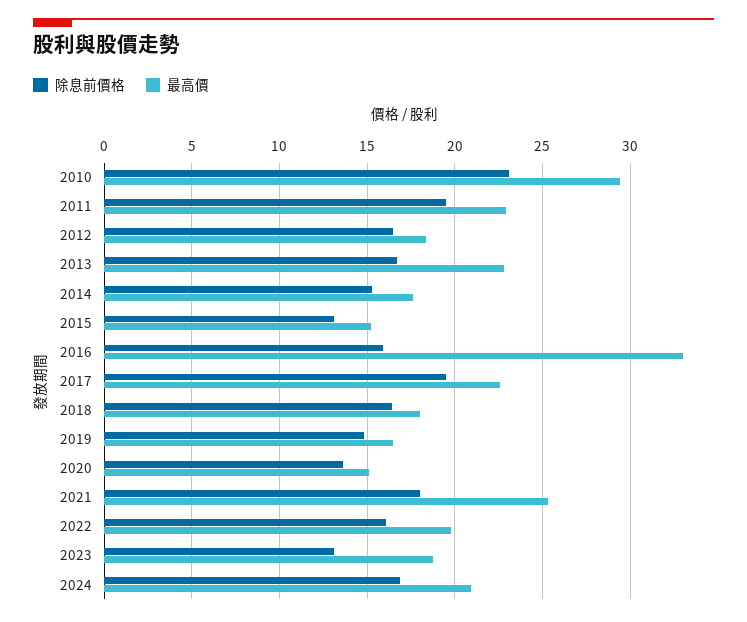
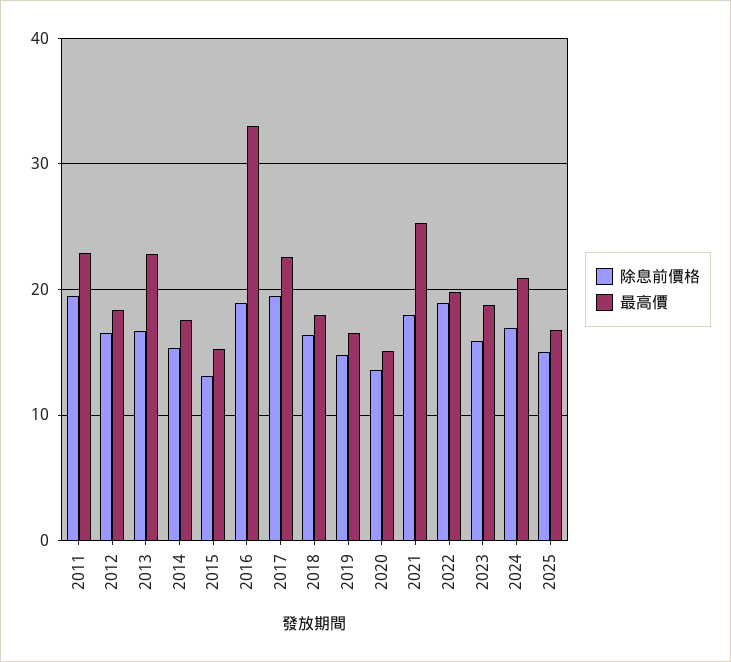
除息前價格, 2010: 23 -> none
最高價, 2010: 29.5 -> none
除息前價格, 2016: 16 -> 19
除息前價格, 2022: 16 -> 19
除息前價格, 2023: 13 -> 16
除息前價格, 2025: none -> 15
最高價, 2025: none -> 17

